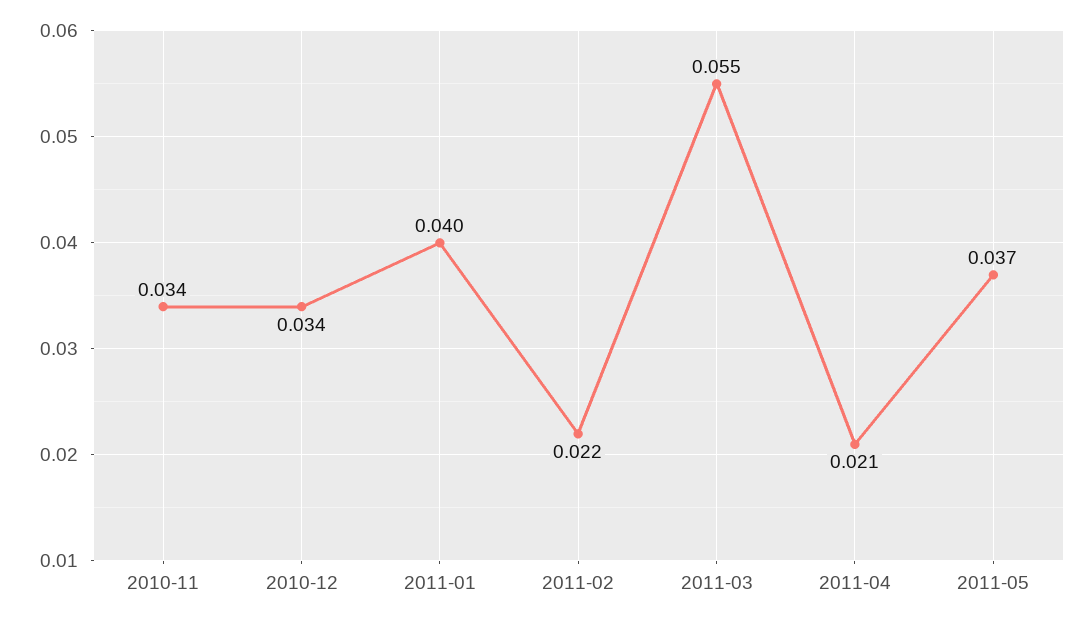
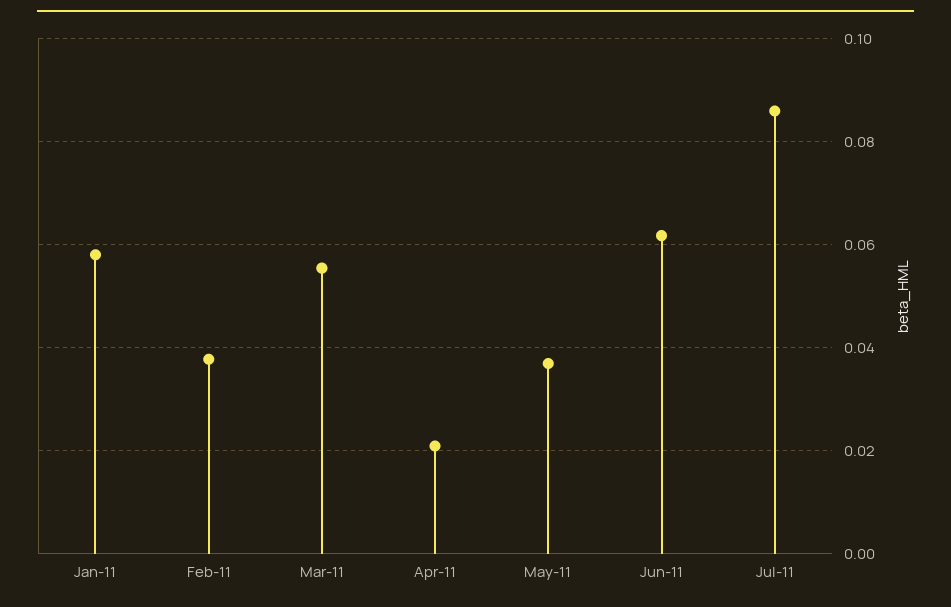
2010-11: 0.034 -> none
2010-12: 0.034 -> none
2011-01: 0.04 -> 0.058
2011-02: 0.022 -> 0.038
Jun-11: none -> 0.062
Jul-11: none -> 0.086

